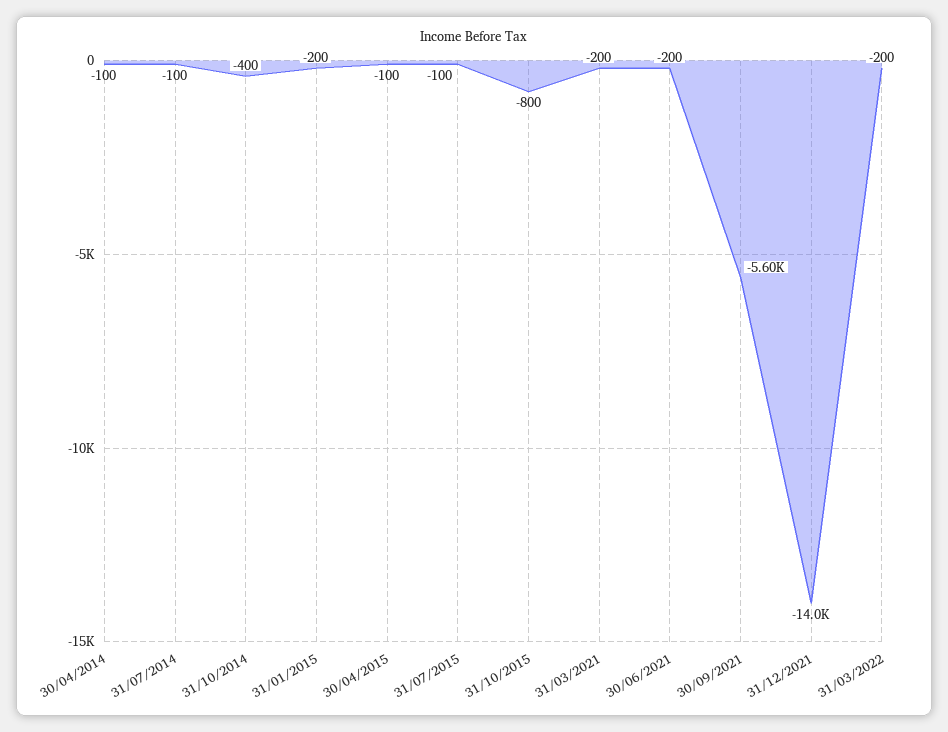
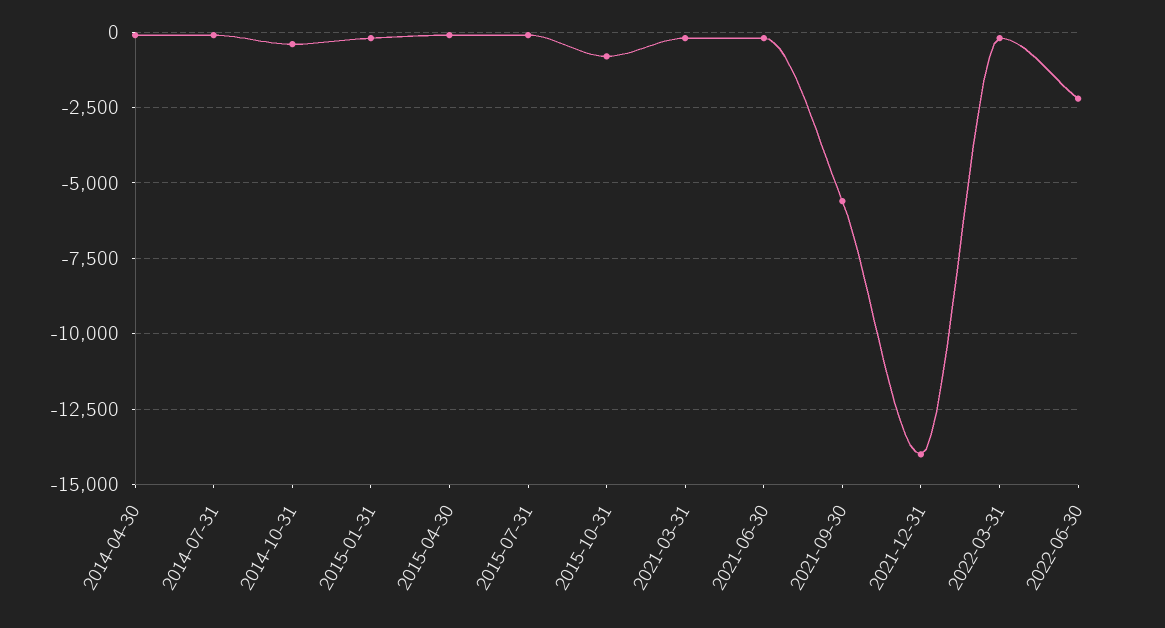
2022-06-30: none -> -2250

